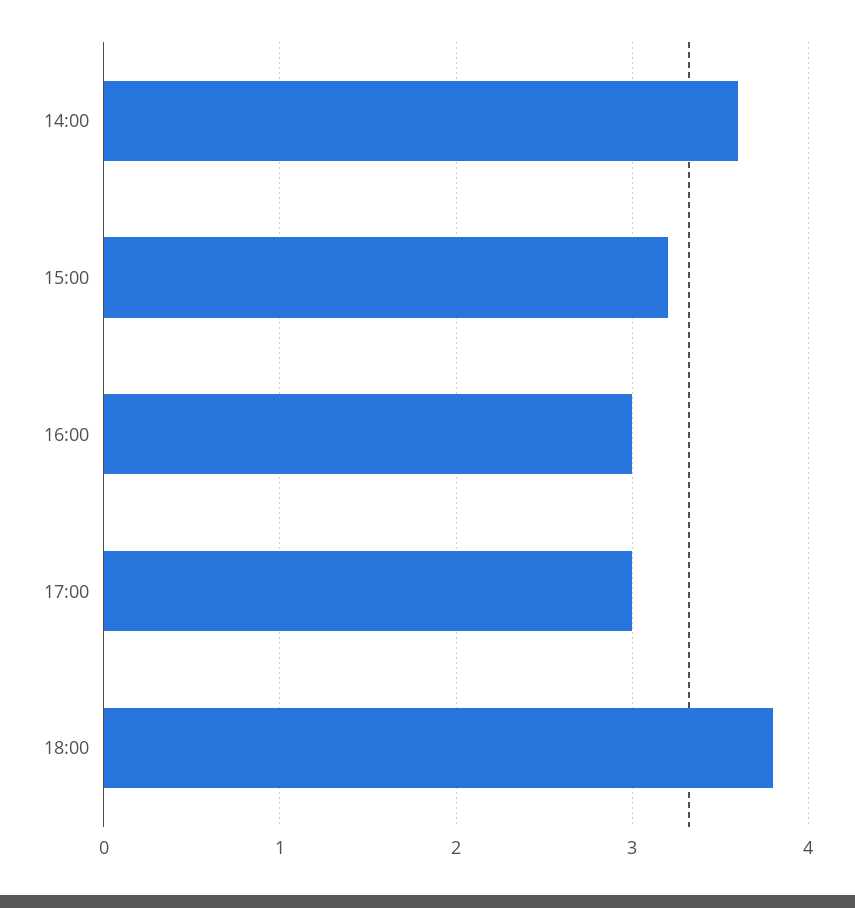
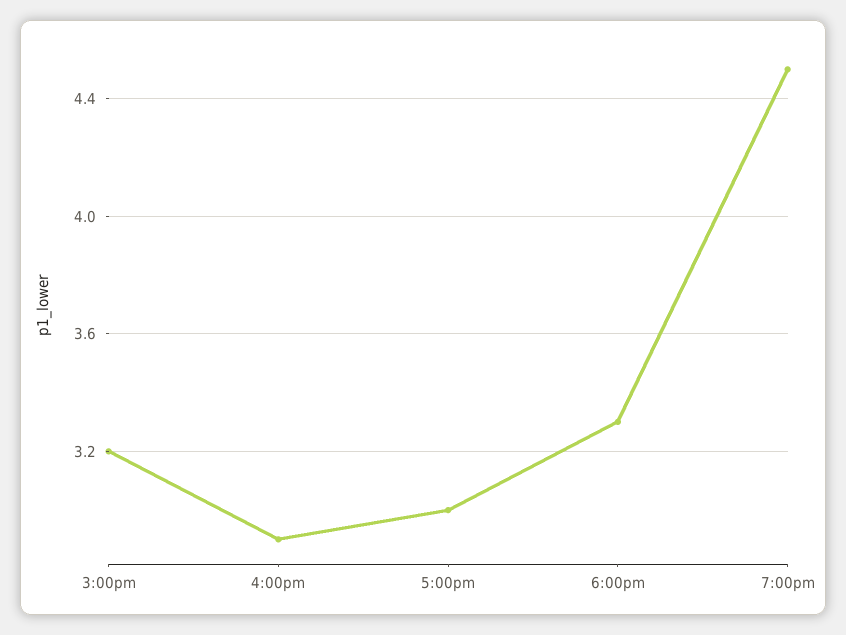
14:00: 3.6 -> none
16:00: 3 -> 2.9
18:00: 3.8 -> 3.3
7:00pm: none -> 4.5

